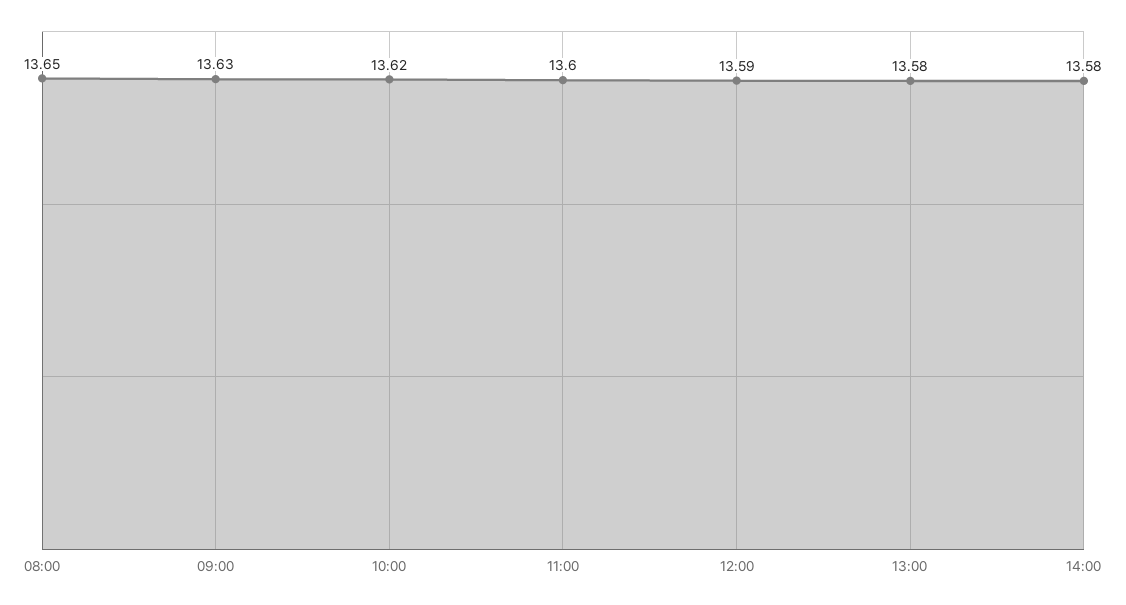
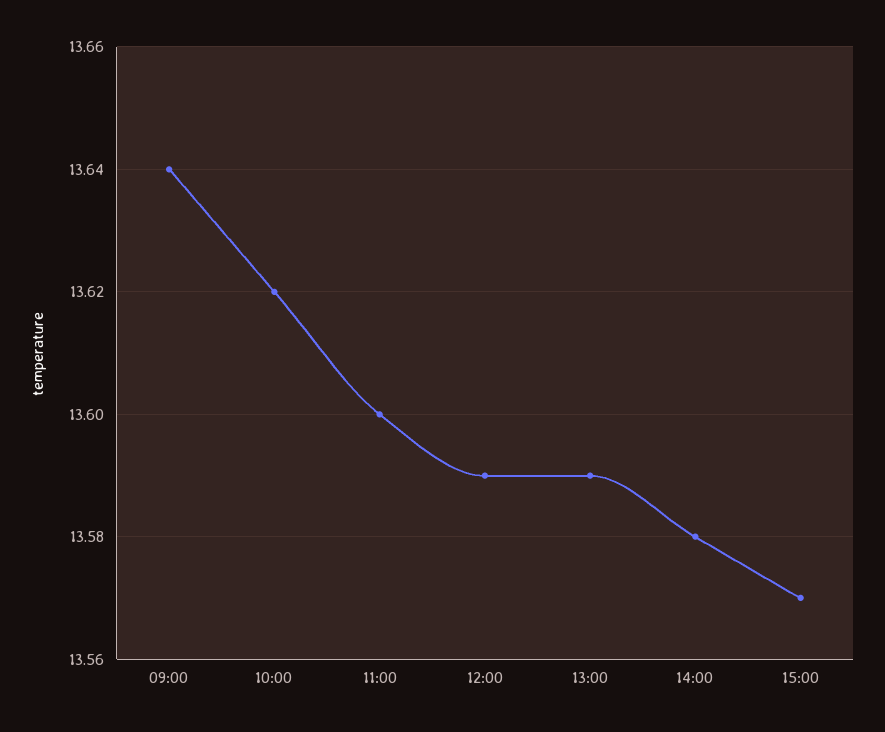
08:00: 13.65 -> none
09:00: 13.63 -> 13.64
13:00: 13.58 -> 13.59
15:00: none -> 13.57

